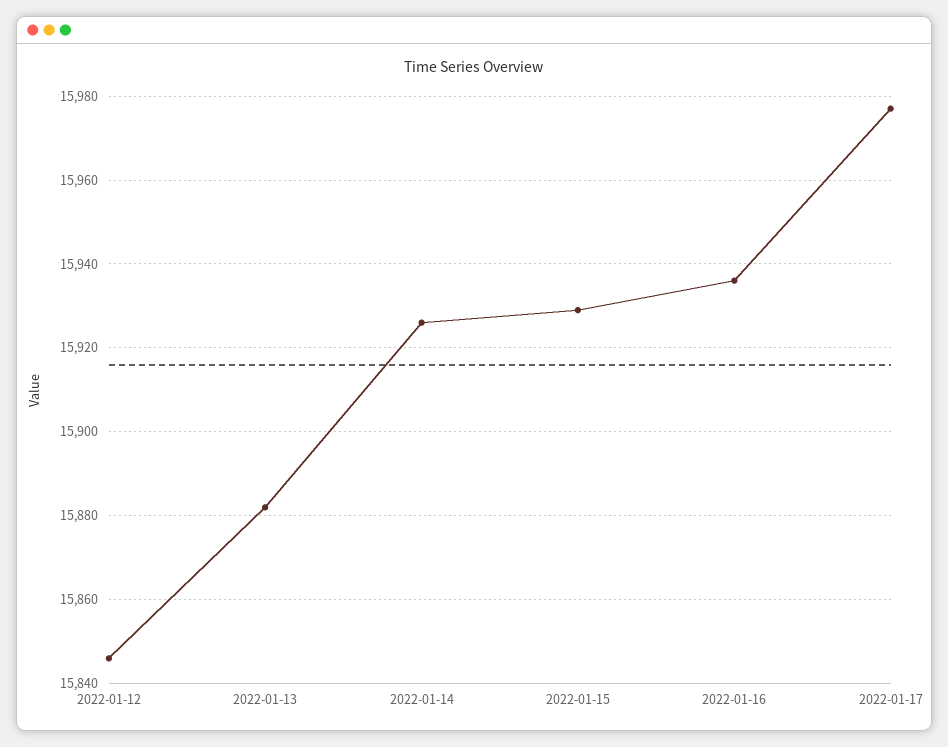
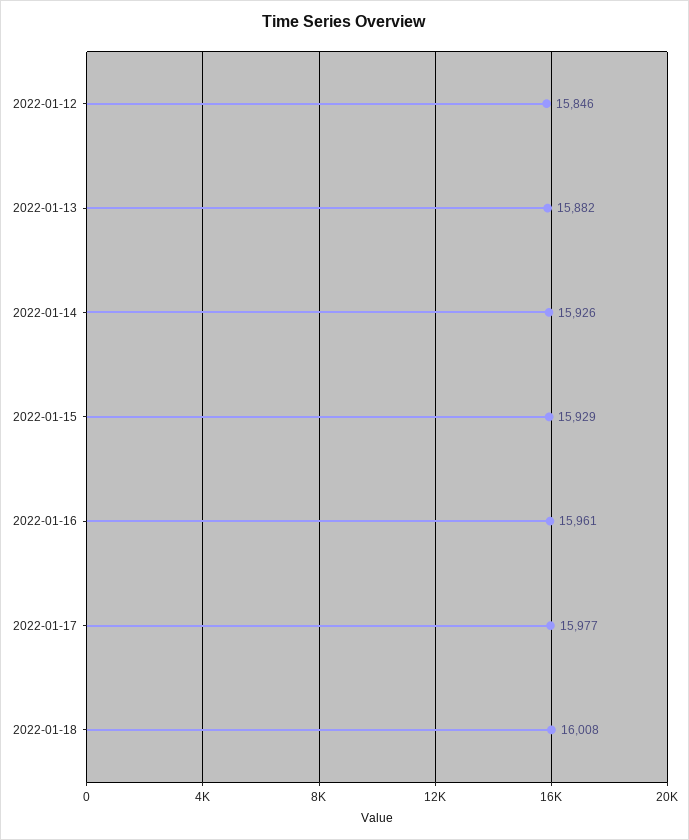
2022-01-16: 15935 -> 15961
2022-01-18: none -> 16008

